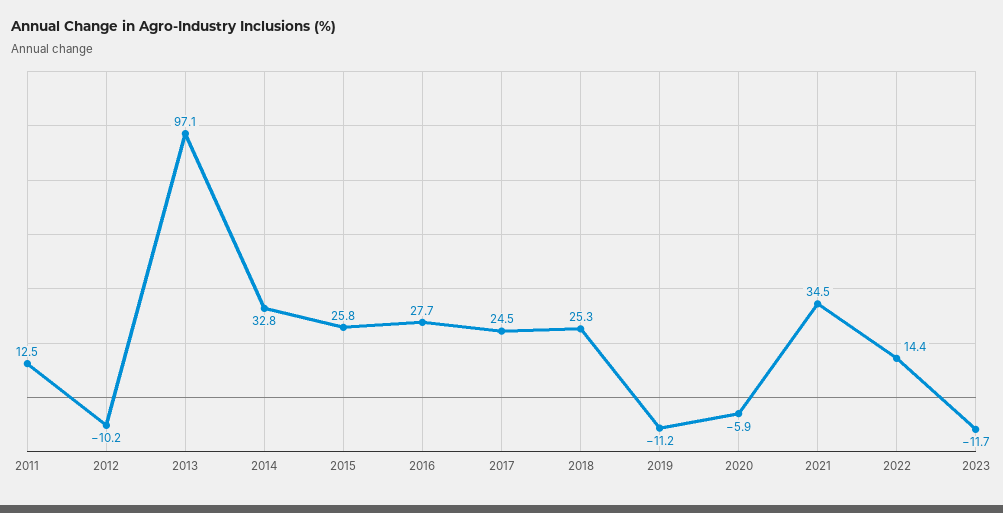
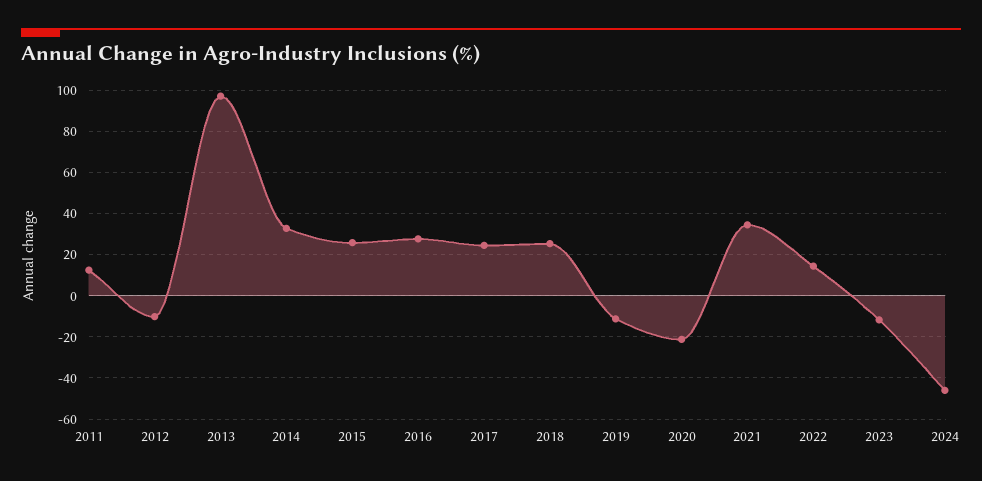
2020: -5.9 -> -20
2024: none -> -45

